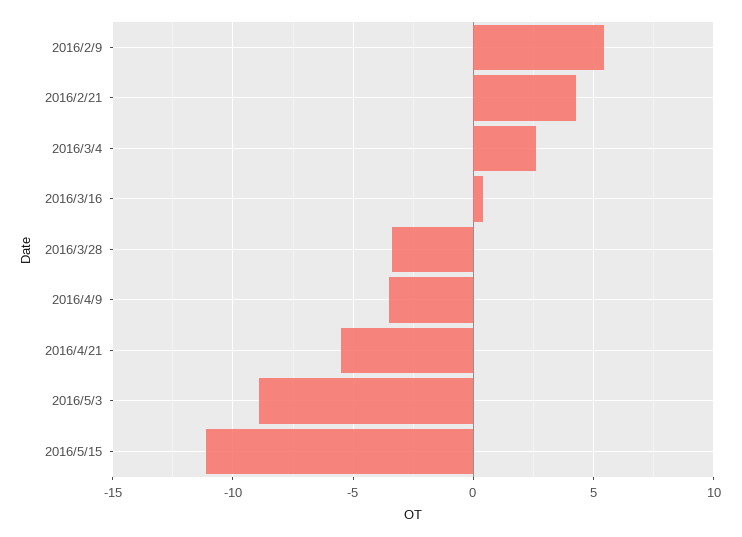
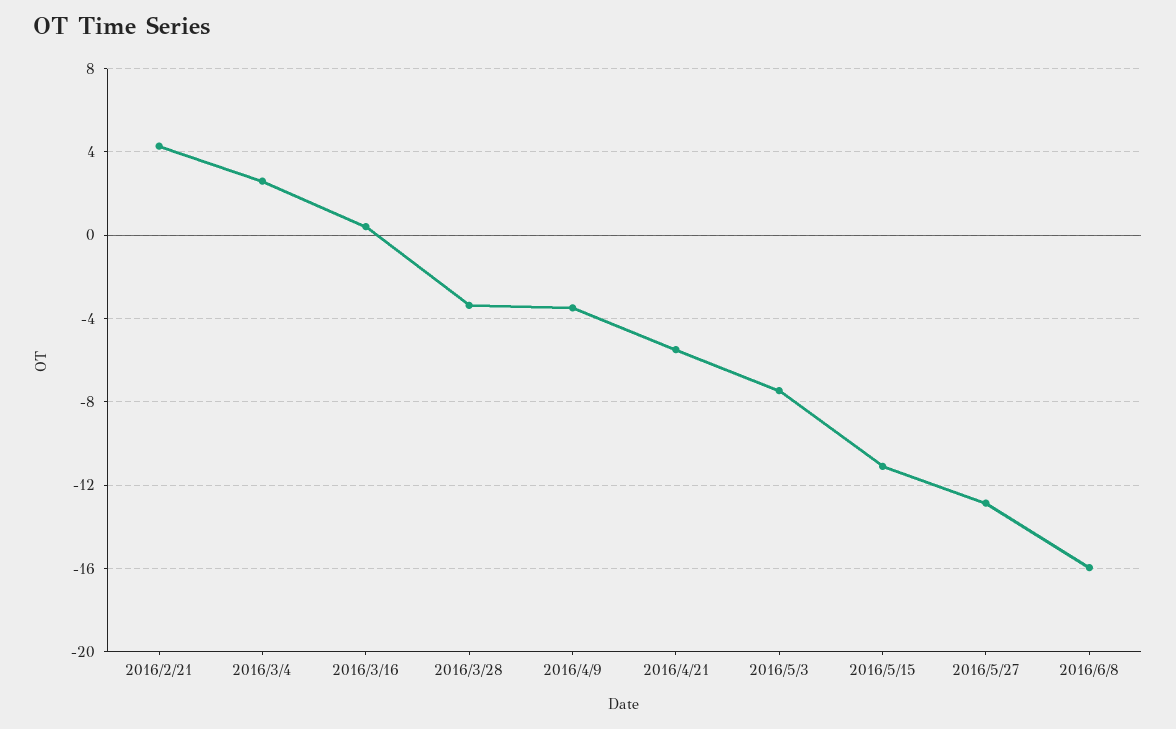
2016/2/9: 5.5 -> none
2016/5/3: -9 -> -7.5
2016/5/27: none -> -13
2016/6/8: none -> -16

